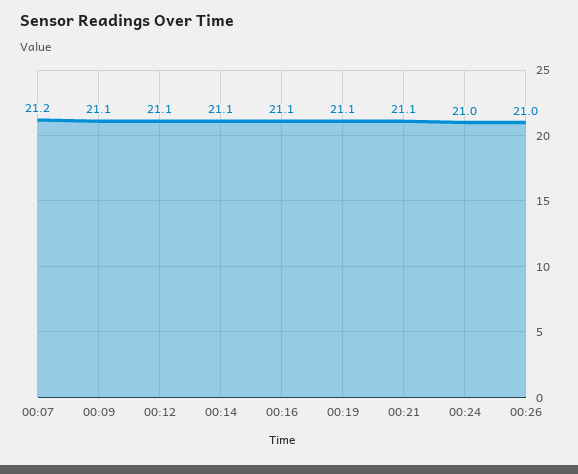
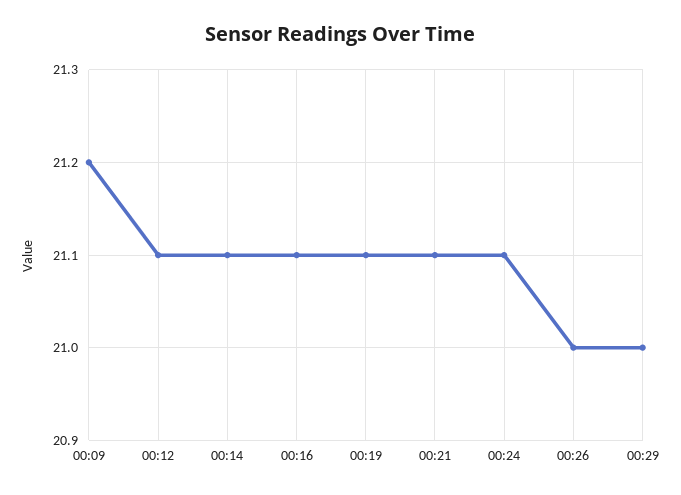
00:07: 21.2 -> none
00:09: 21.1 -> 21.2
00:24: 21 -> 21.1
00:29: none -> 21

